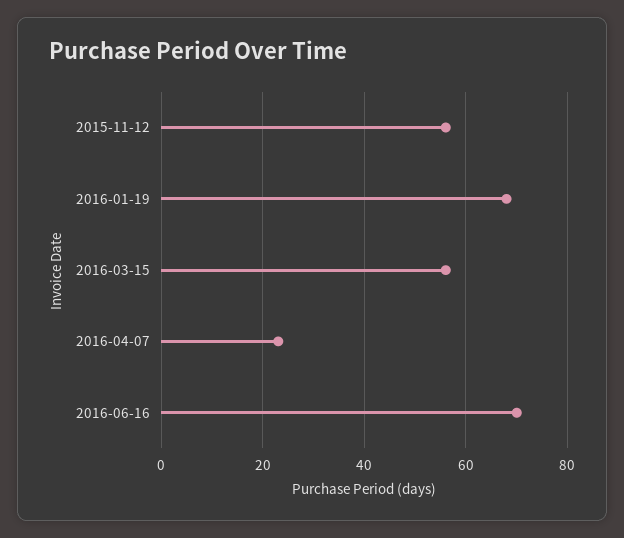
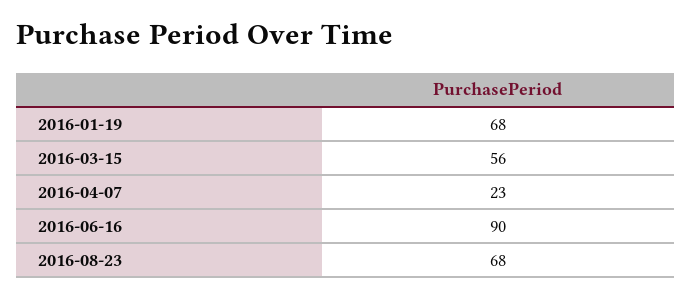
2015-11-12: 55 -> none
2016-06-16: 70 -> 90
2016-08-23: none -> 68

